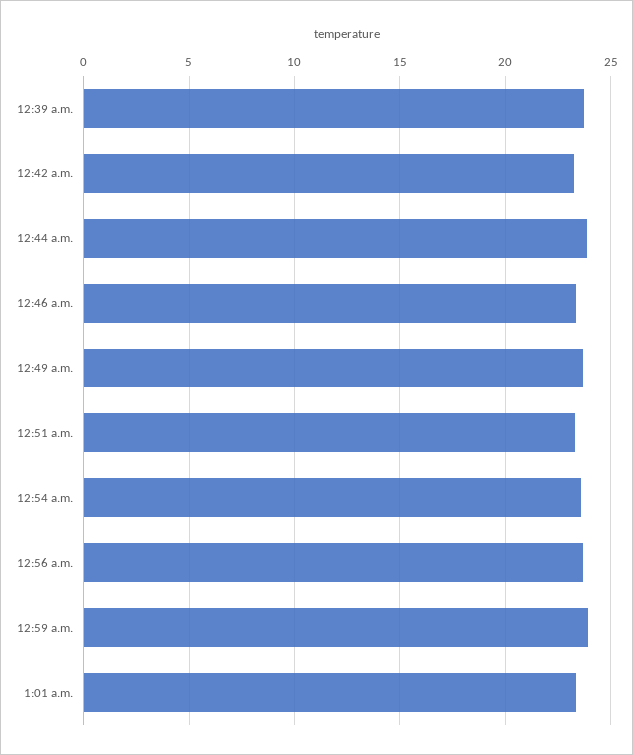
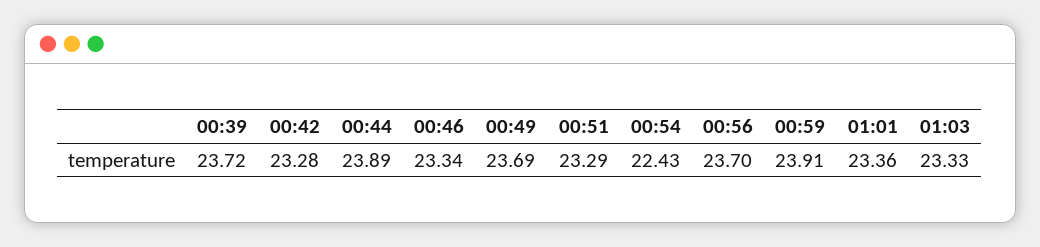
12:54 a.m.: 23.5 -> 22.43
01:03: none -> 23.33

